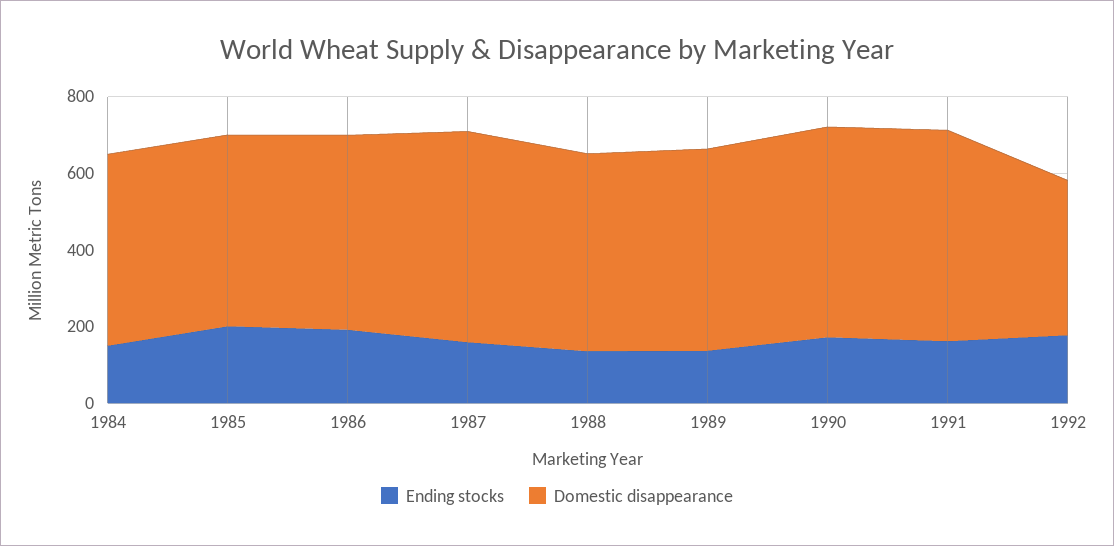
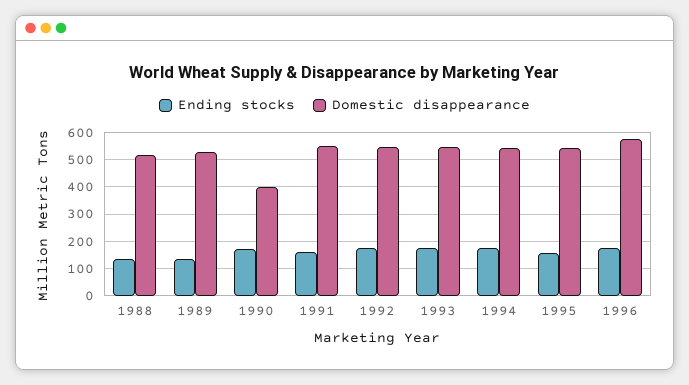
Ending stocks, 1984: 150 -> none
Domestic disappearance, 1984: 500 -> none
Ending stocks, 1985: 200 -> none
Domestic disappearance, 1985: 500 -> none
Ending stocks, 1986: 200 -> none
Domestic disappearance, 1986: 500 -> none
Ending stocks, 1987: 150 -> none
Domestic disappearance, 1987: 550 -> none
Domestic disappearance, 1990: 550 -> 400
Domestic disappearance, 1992: 400 -> 550
Ending stocks, 1993: none -> 175
Domestic disappearance, 1993: none -> 550
Ending stocks, 1994: none -> 175
Domestic disappearance, 1994: none -> 550
Ending stocks, 1995: none -> 150
Domestic disappearance, 1995: none -> 550
Ending stocks, 1996: none -> 175
Domestic disappearance, 1996: none -> 575

